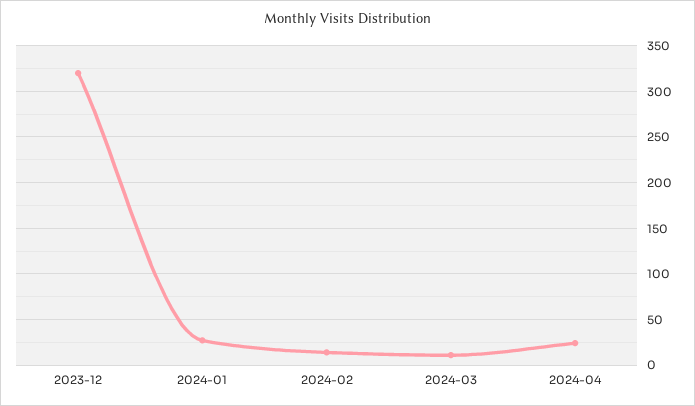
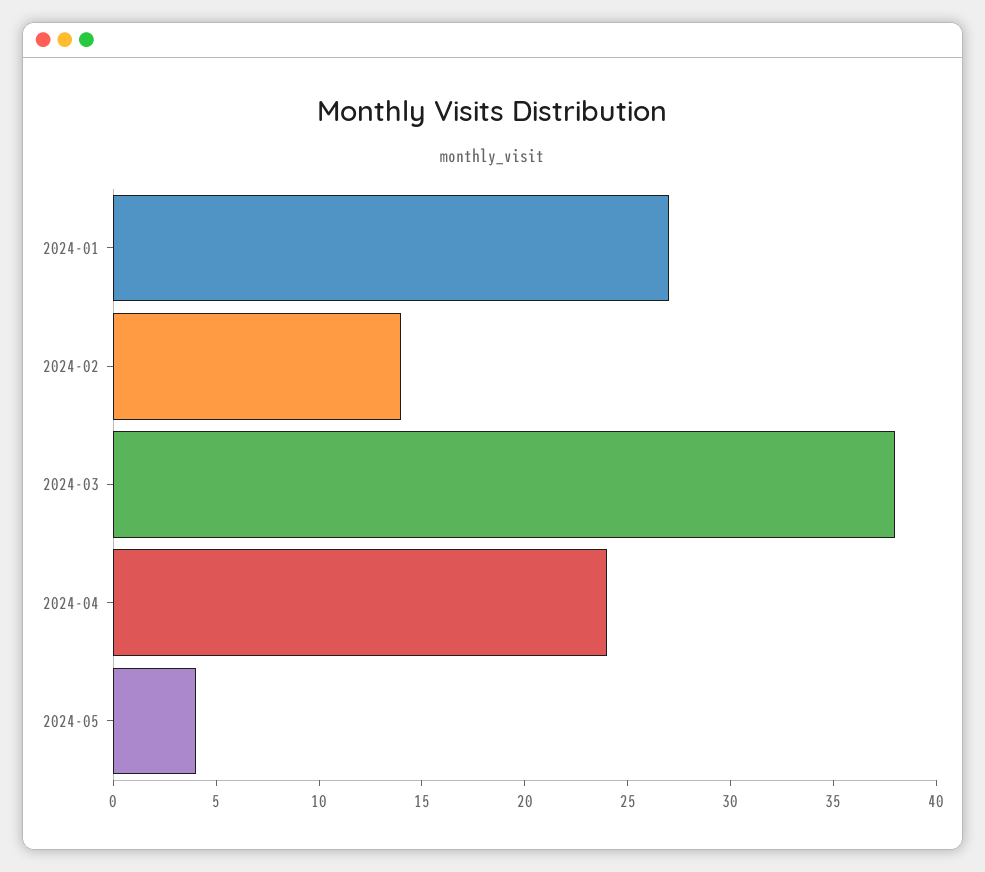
2023-12: 320 -> none
2024-03: 10 -> 38
2024-05: none -> 4

